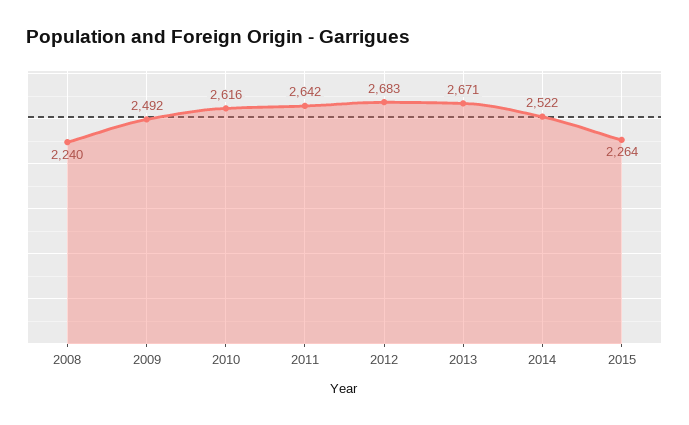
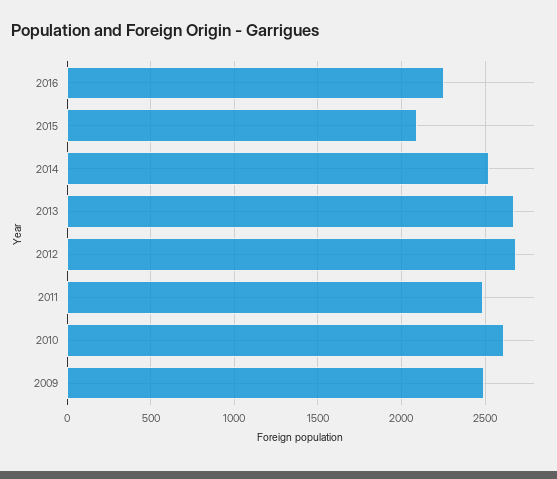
2008: 2240 -> none
2011: 2642 -> 2500
2015: 2264 -> 2100
2016: none -> 2250

